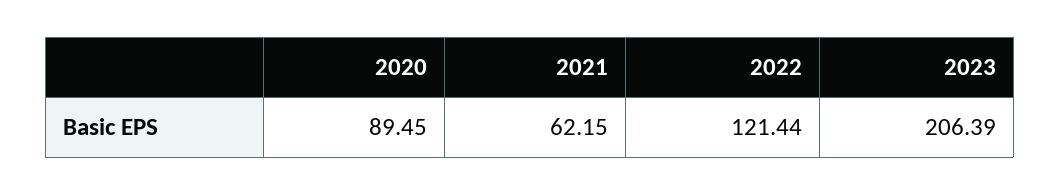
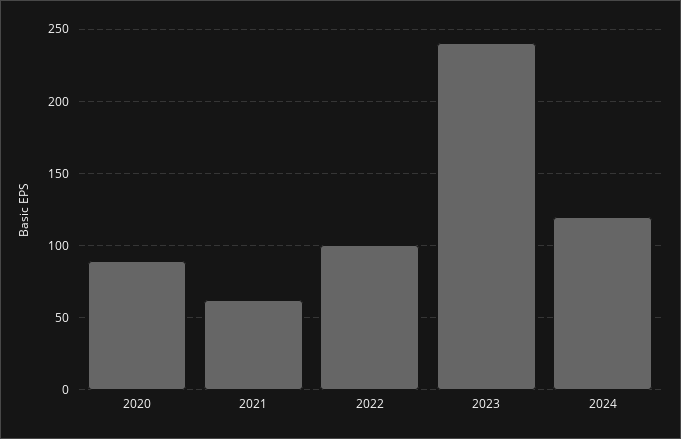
2022: 121.44 -> 100
2023: 206.39 -> 240
2024: none -> 120

